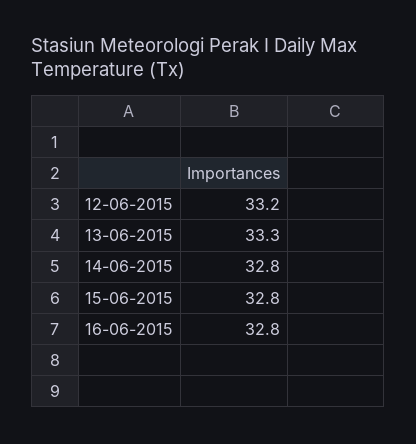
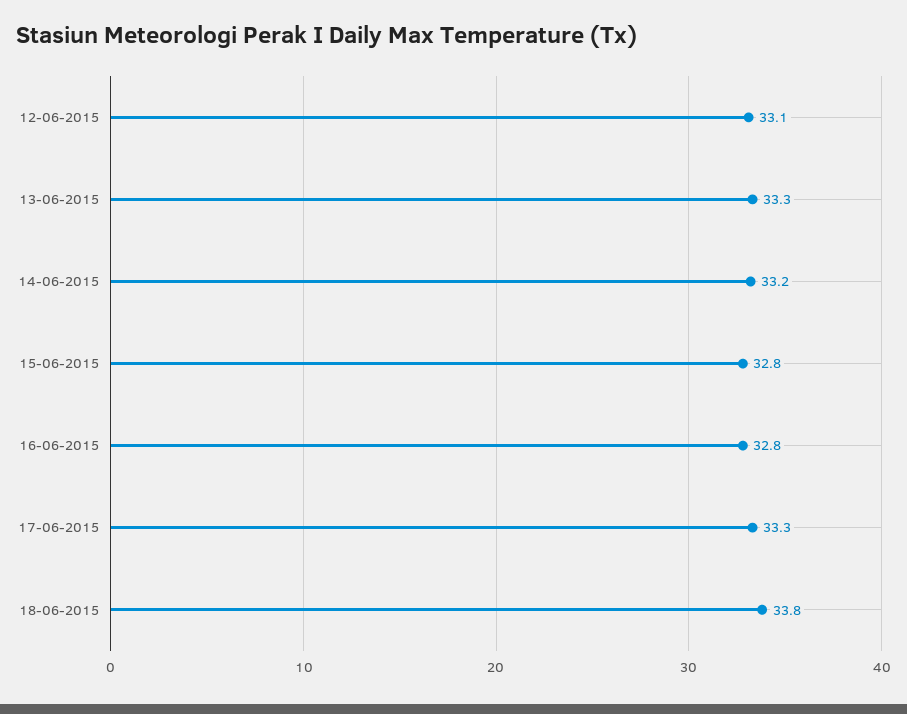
12-06-2015: 33.2 -> 33.1
14-06-2015: 32.8 -> 33.2
17-06-2015: none -> 33.3
18-06-2015: none -> 33.8

